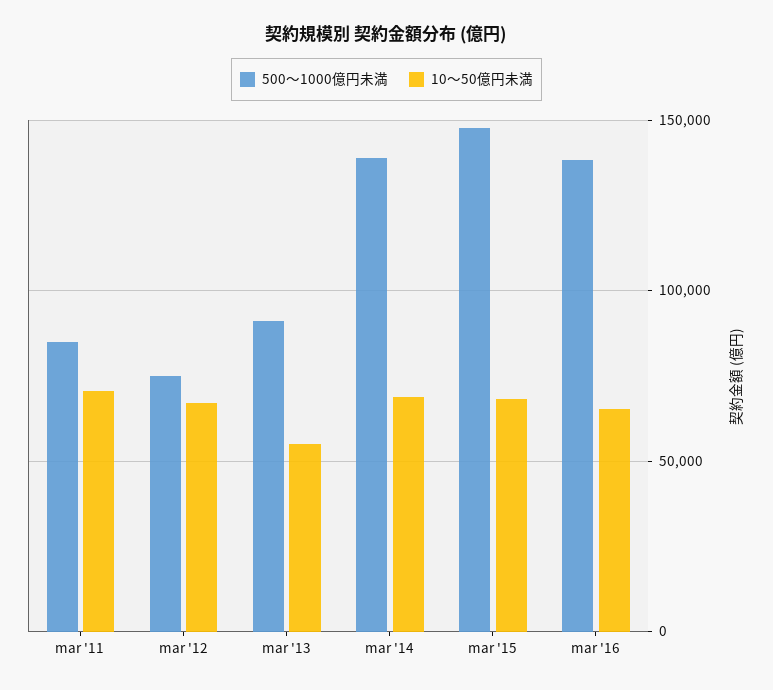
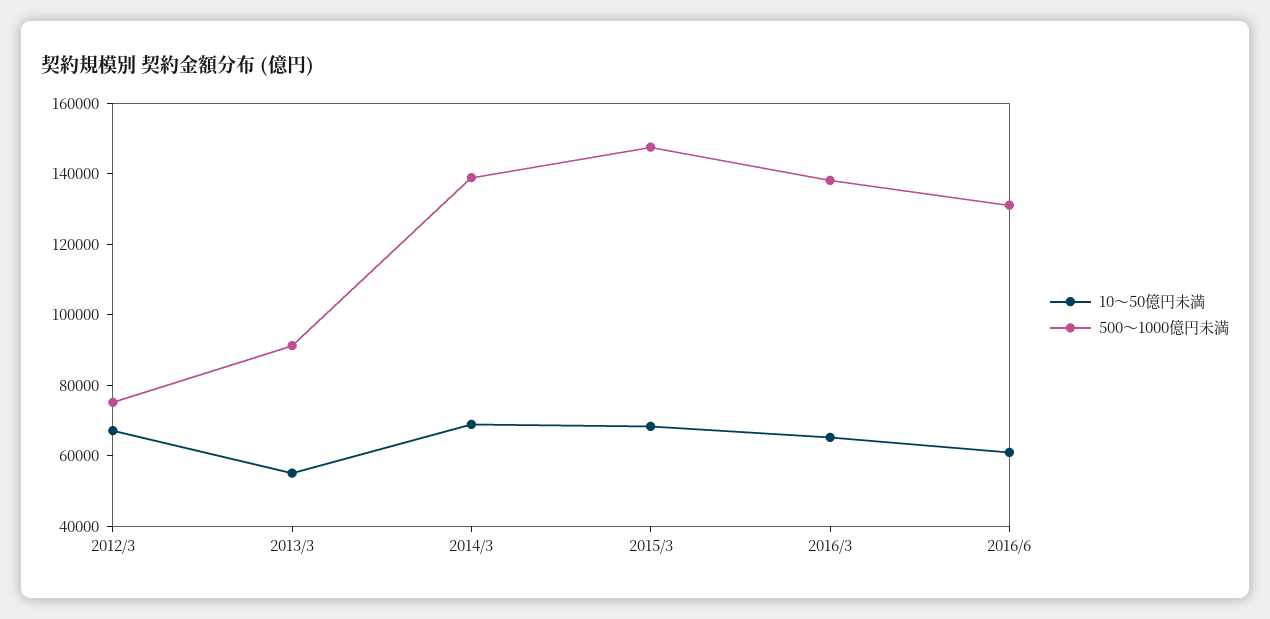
500～1000億円未満, mar '11: 85000 -> none
10～50億円未満, mar '11: 70000 -> none
10～50億円未満, 2016/6: none -> 60000
500～1000億円未満, 2016/6: none -> 130000

